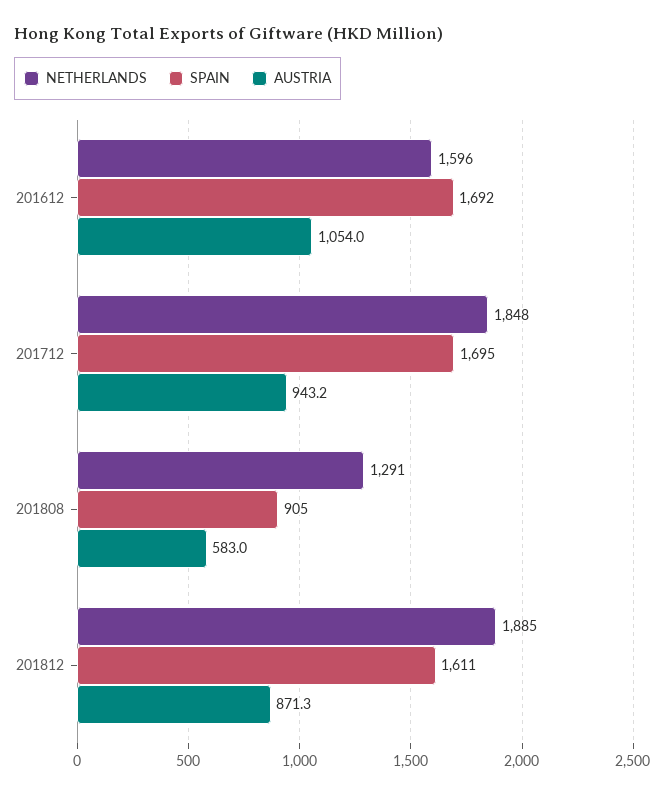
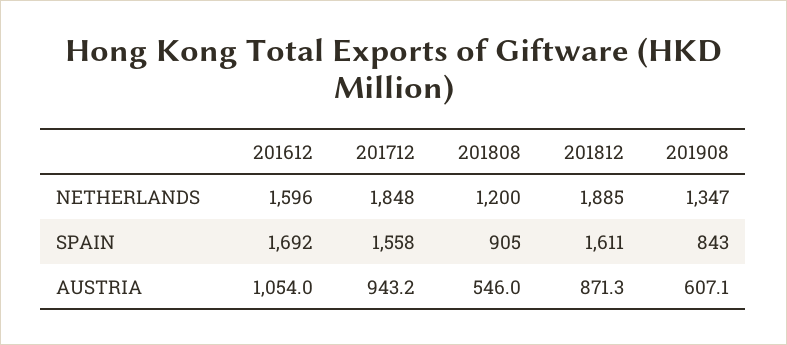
SPAIN, 201712: 1695 -> 1558
NETHERLANDS, 201808: 1291 -> 1200
AUSTRIA, 201808: 583 -> 546
NETHERLANDS, 201908: none -> 1347
SPAIN, 201908: none -> 843
AUSTRIA, 201908: none -> 607.1

